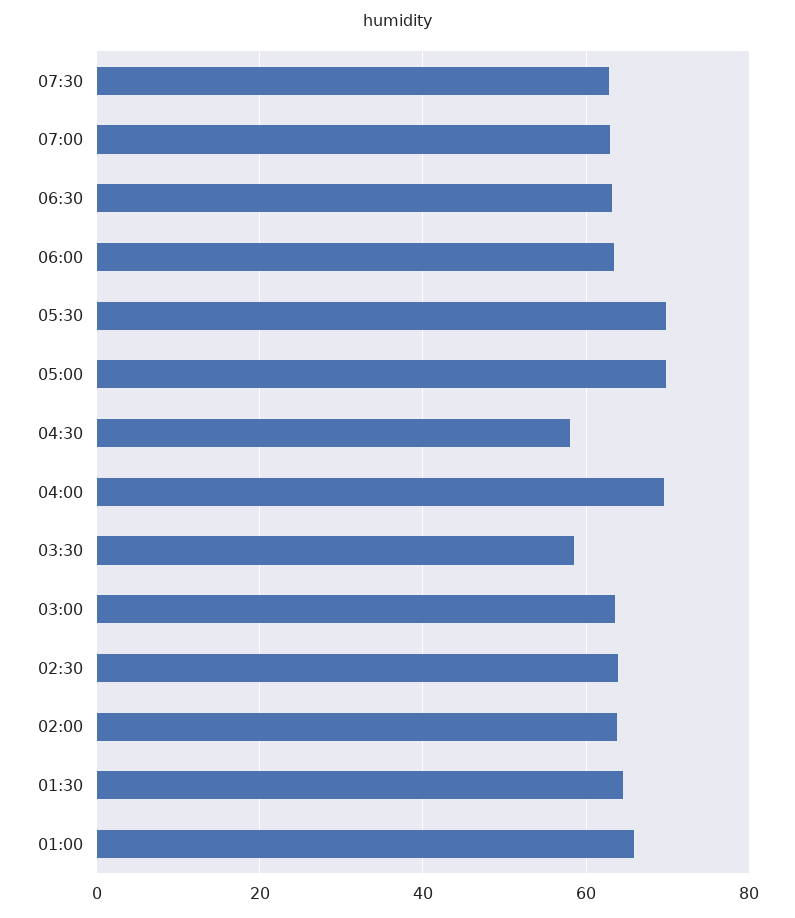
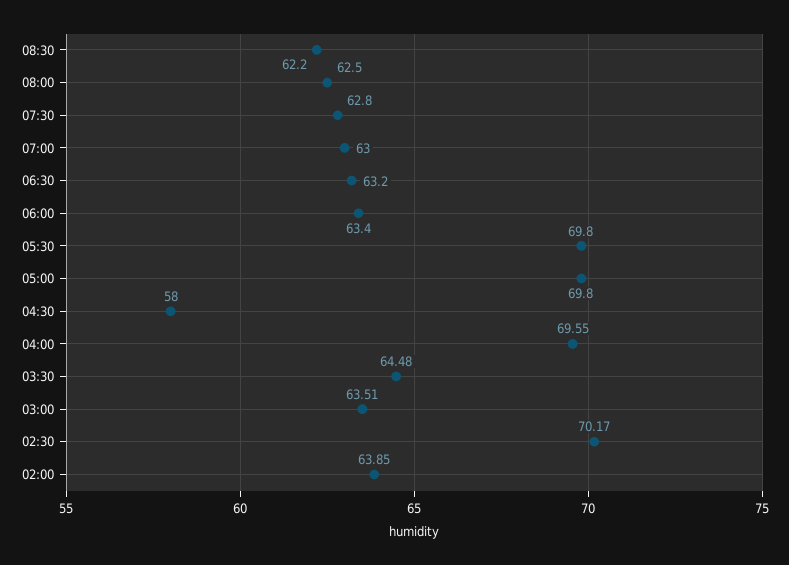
03:30: 58 -> 64.48
02:30: 64 -> 70.17
01:30: 64 -> none
01:00: 66 -> none
08:30: none -> 62.2
08:00: none -> 62.5

